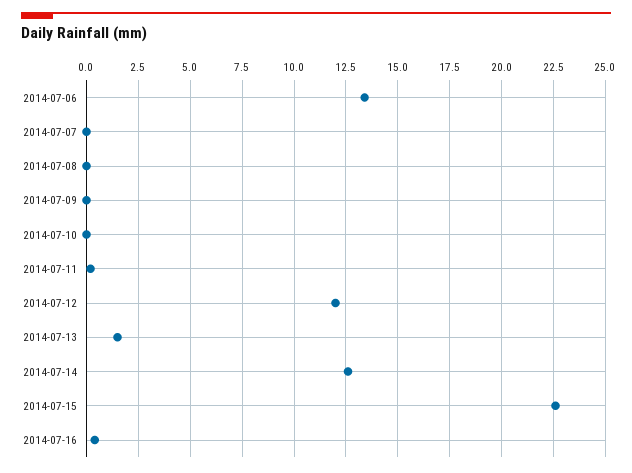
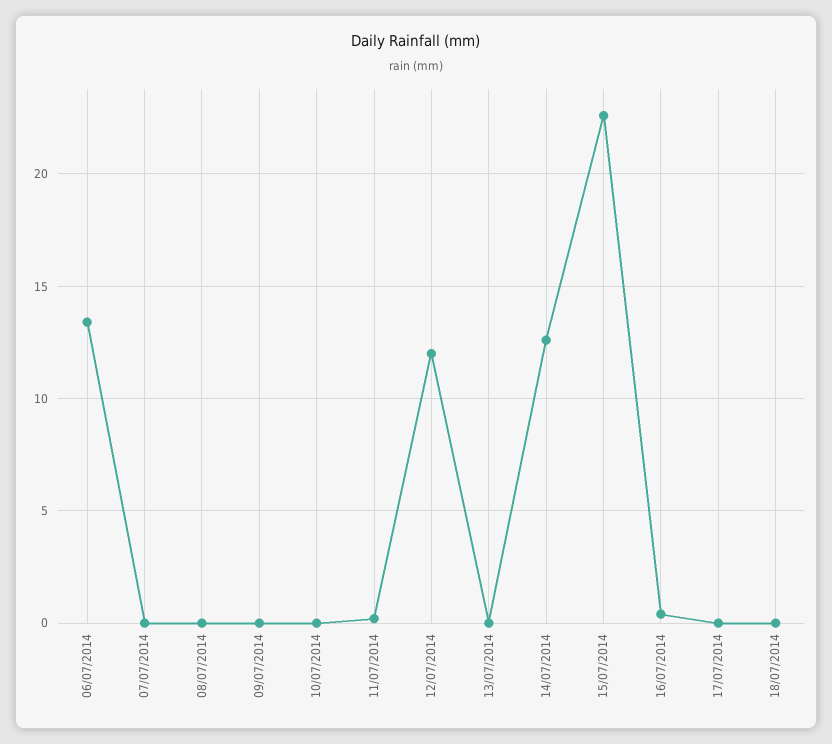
2014-07-13: 1.5 -> 0
17/07/2014: none -> 0
18/07/2014: none -> 0

